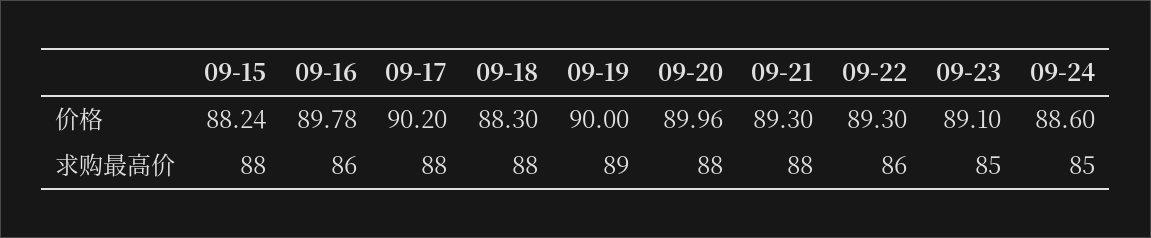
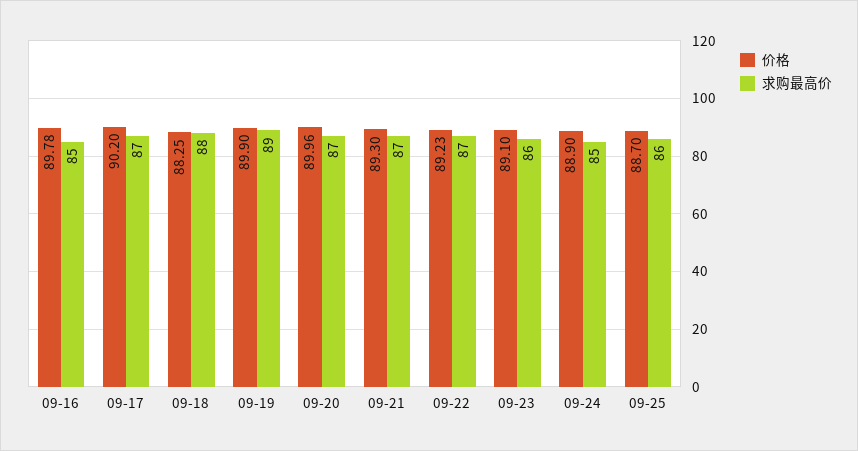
价格, 09-15: 88.24 -> none
价格, 09-18: 88.3 -> 88.25
价格, 09-19: 90 -> 89.9
价格, 09-22: 89.3 -> 89.23
价格, 09-24: 88.6 -> 88.9
求购最高价, 09-15: 88 -> none
求购最高价, 09-16: 86 -> 85
求购最高价, 09-17: 88 -> 87
求购最高价, 09-20: 88 -> 87
求购最高价, 09-21: 88 -> 87
求购最高价, 09-22: 86 -> 87
求购最高价, 09-23: 85 -> 86
价格, 09-25: none -> 88.7
求购最高价, 09-25: none -> 86

